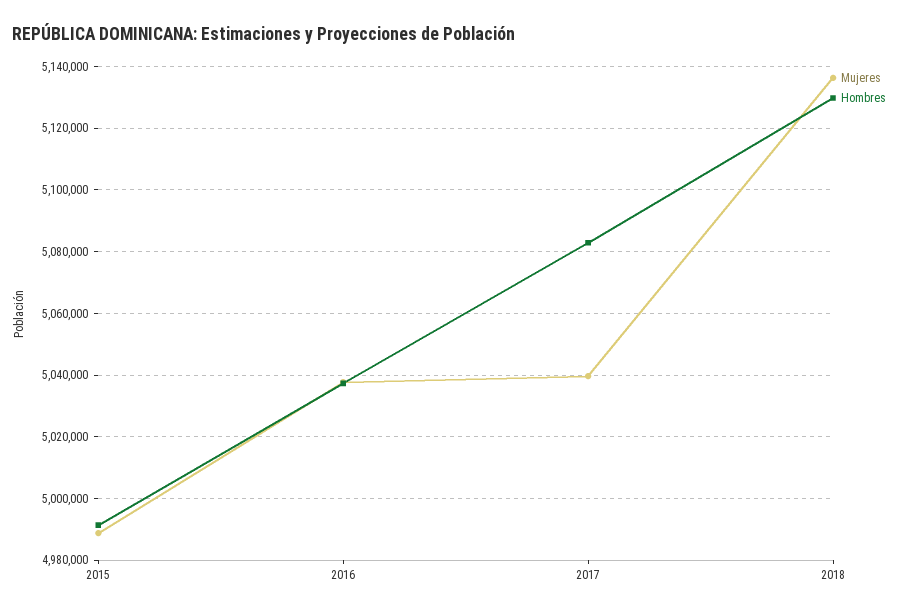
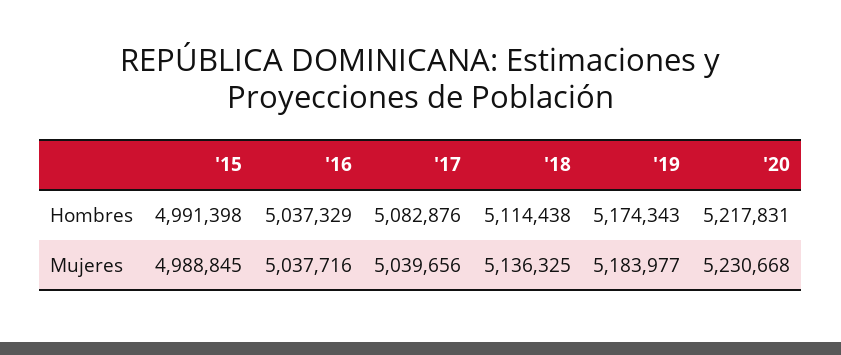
Hombres, 2018: 5130000 -> 5114438
Hombres, '19: none -> 5174343
Hombres, '20: none -> 5217831
Mujeres, '19: none -> 5183977
Mujeres, '20: none -> 5230668

